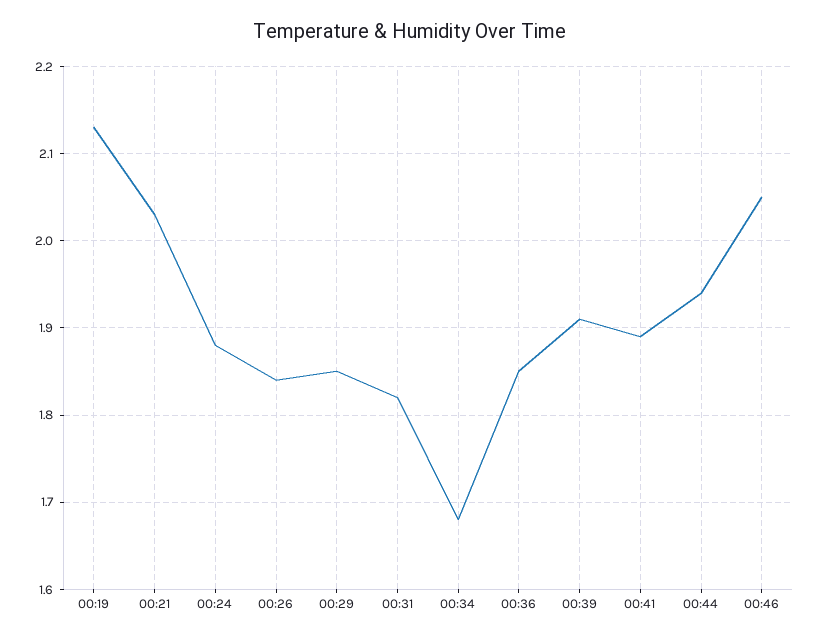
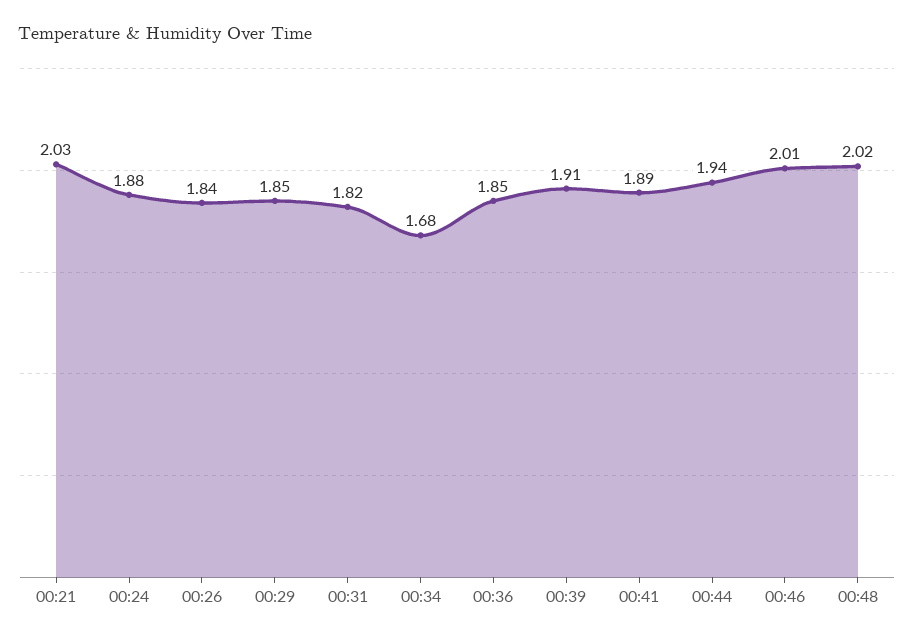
00:19: 2.13 -> none
00:46: 2.05 -> 2.01
00:48: none -> 2.02

